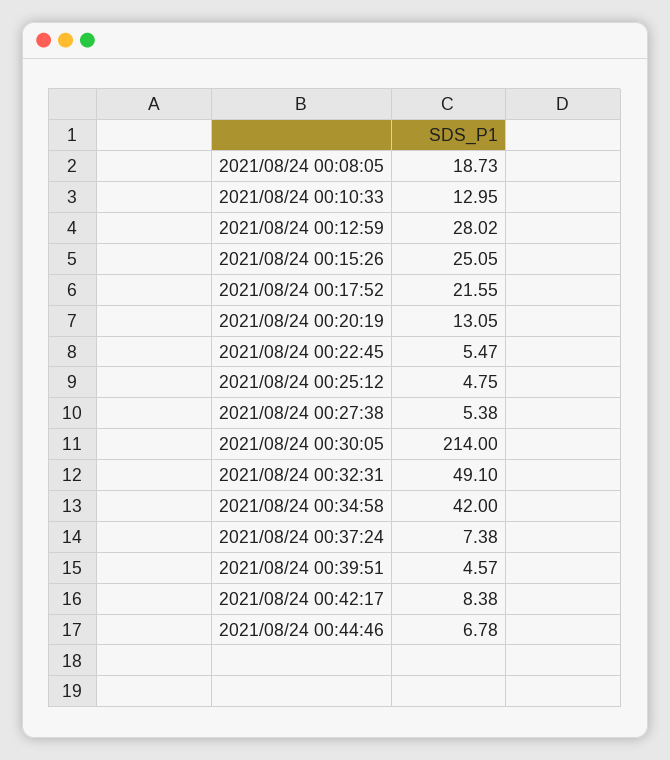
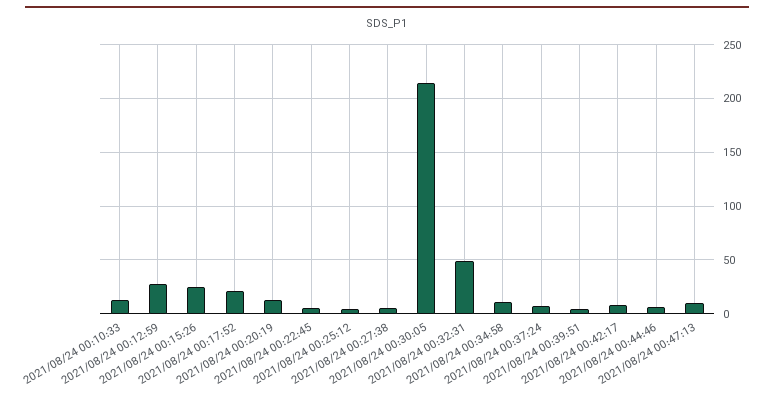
2021/08/24 00:08:05: 18.73 -> none
2021/08/24 00:34:58: 42 -> 10
2021/08/24 00:47:13: none -> 10

